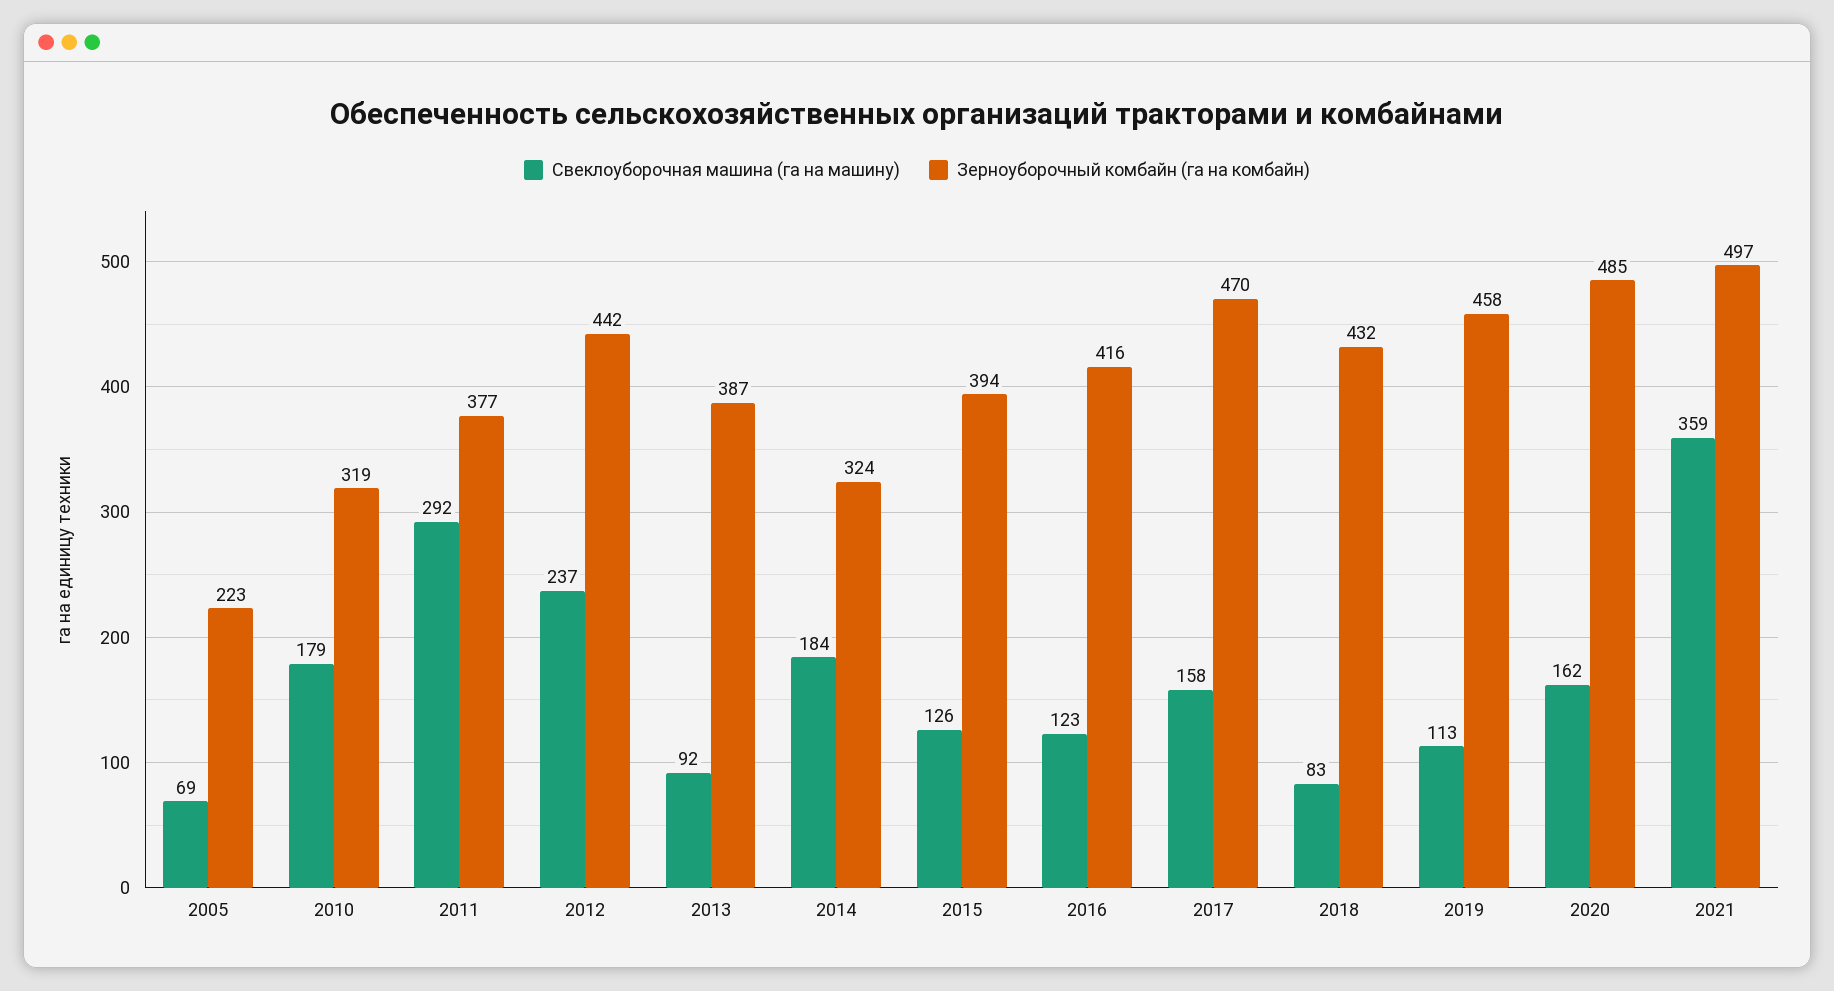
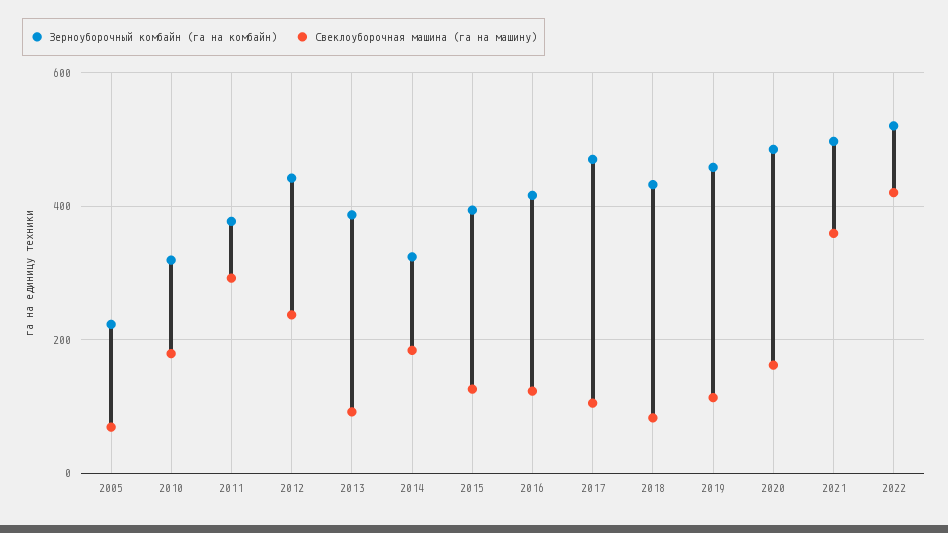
Свеклоуборочная машина (га на машину), 2017: 158 -> 100
Зерноуборочный комбайн (га на комбайн), 2022: none -> 520
Свеклоуборочная машина (га на машину), 2022: none -> 420

